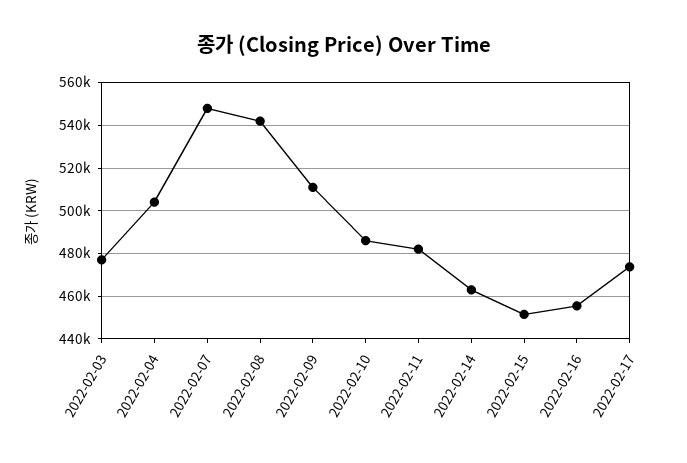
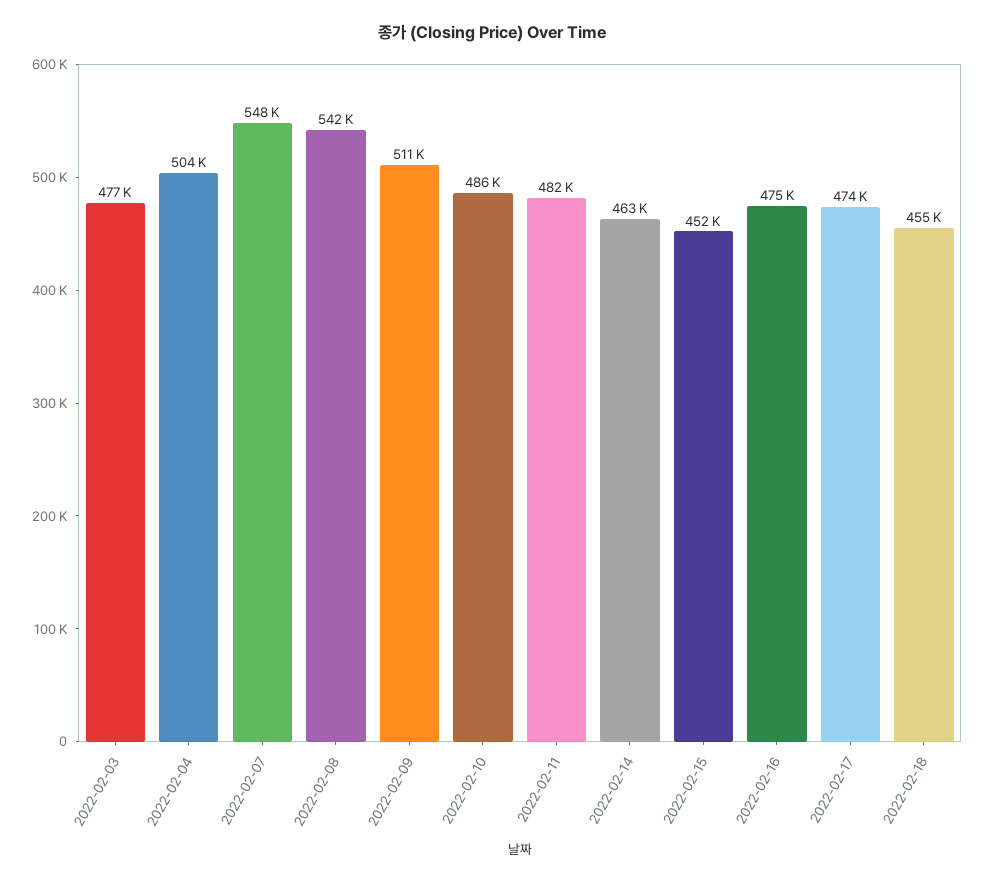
2022-02-16: 455000 -> 475000
2022-02-18: none -> 455000

